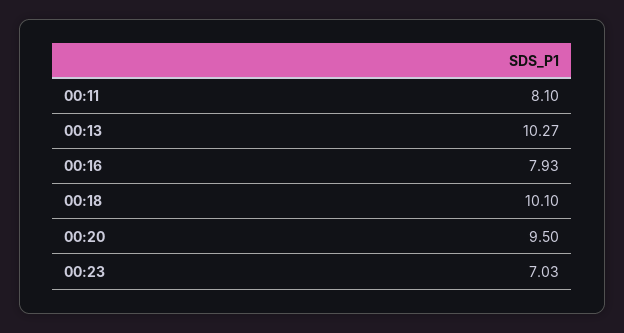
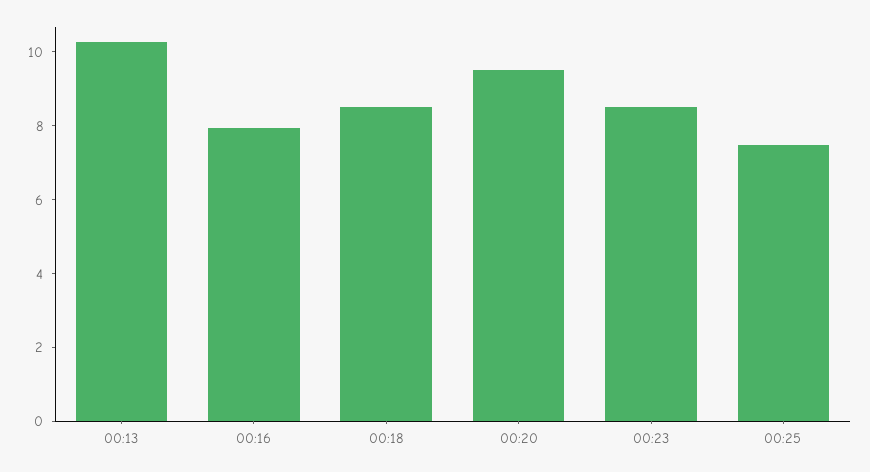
00:11: 8.1 -> none
00:18: 10.1 -> 8.5
00:23: 7.03 -> 8.5
00:25: none -> 7.5

